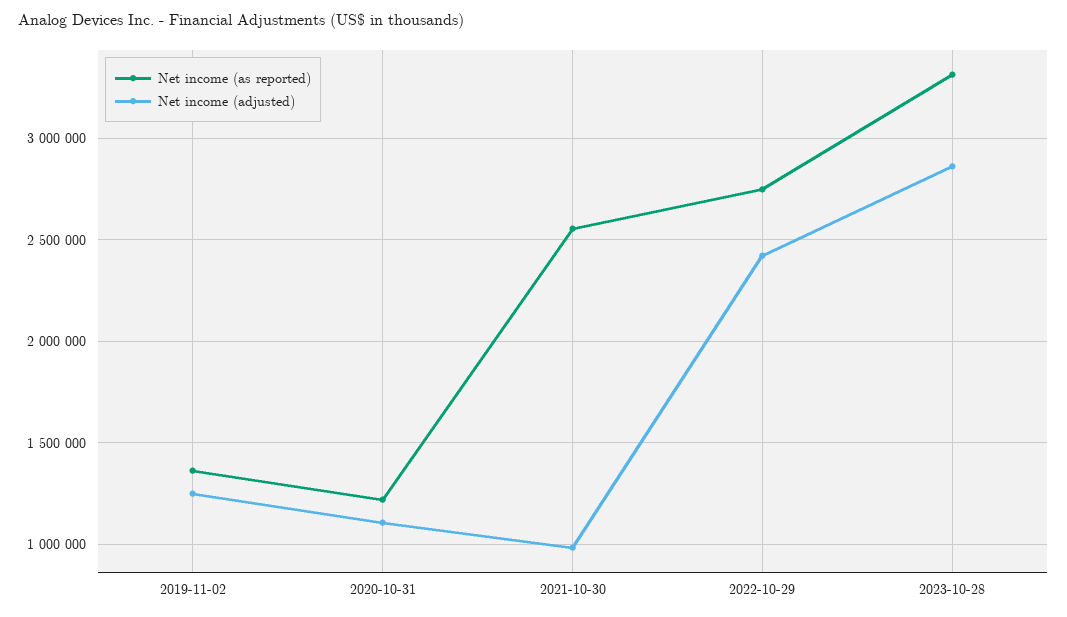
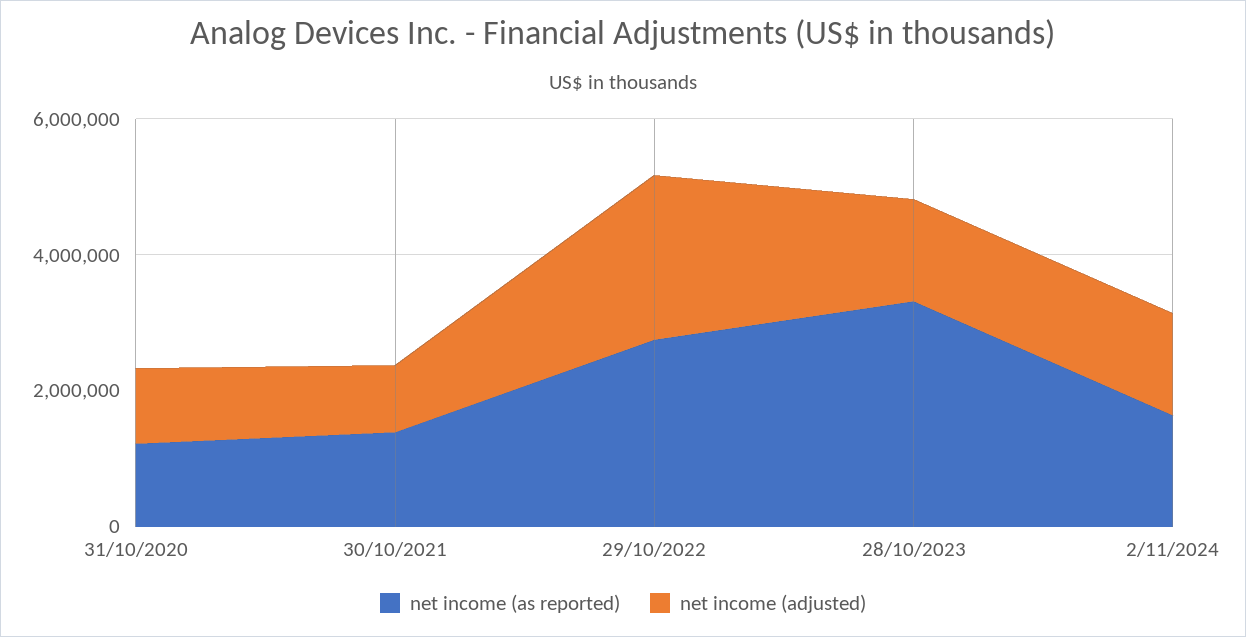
Net income (as reported), 2019-11-02: 1350000 -> none
Net income (adjusted), 2019-11-02: 1250000 -> none
Net income (as reported), 2021-10-30: 2550000 -> 1500000
Net income (adjusted), 2023-10-28: 2850000 -> 1500000
Net income (as reported), 2/11/2024: none -> 1500000
Net income (adjusted), 2/11/2024: none -> 1500000

